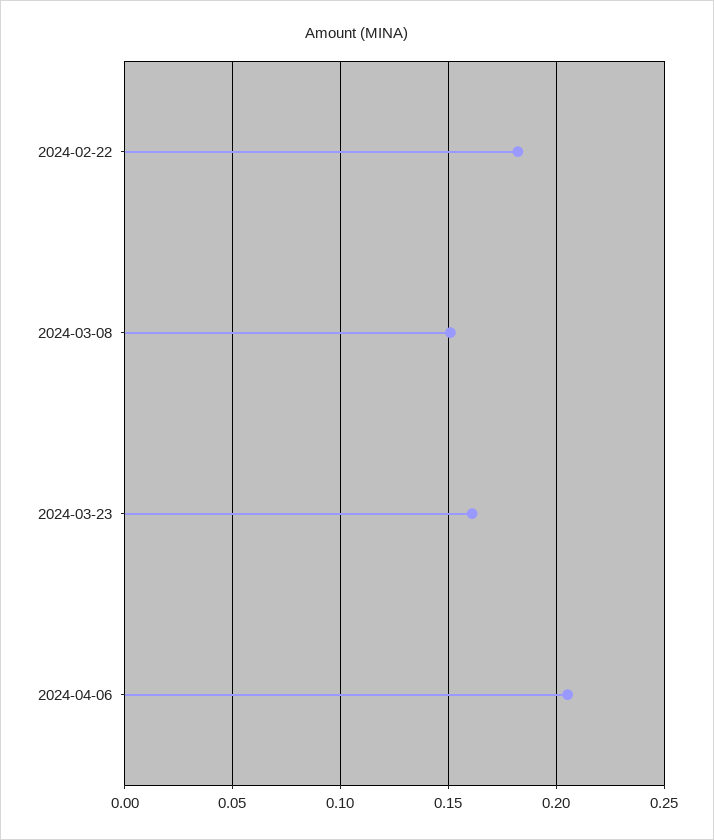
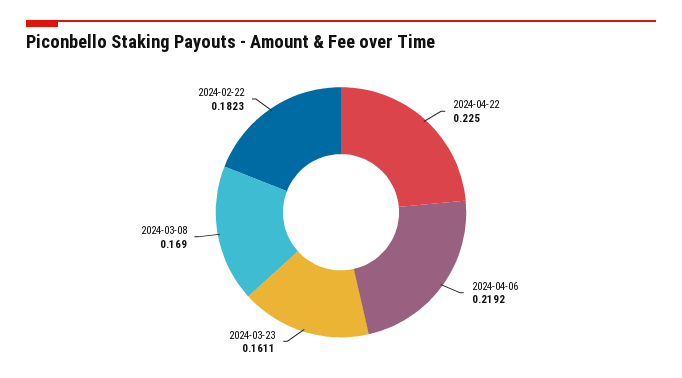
2024-03-08: 0.15 -> 0.169
2024-04-06: 0.205 -> 0.2192
2024-04-22: none -> 0.225

